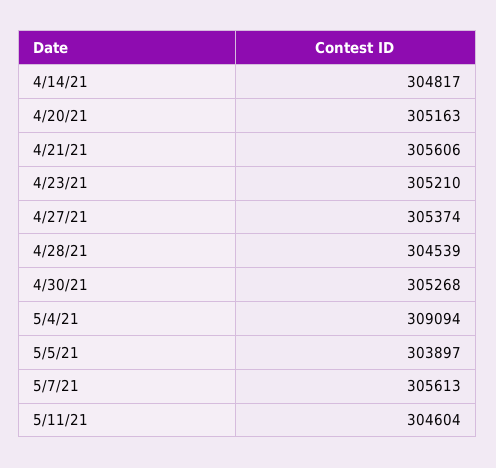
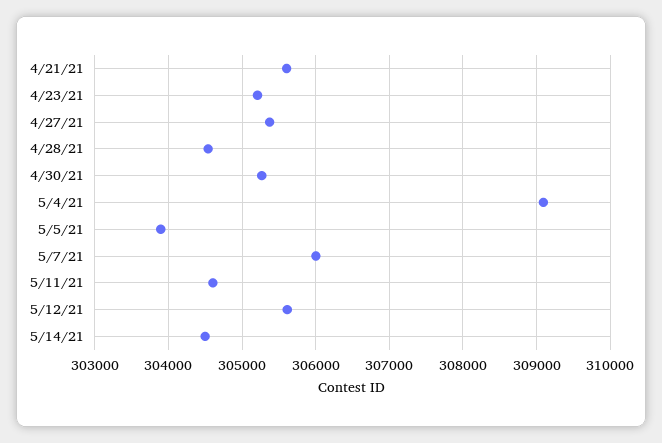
4/14/21: 304817 -> none
4/20/21: 305163 -> none
5/7/21: 305613 -> 306000
5/12/21: none -> 305600
5/14/21: none -> 304500

